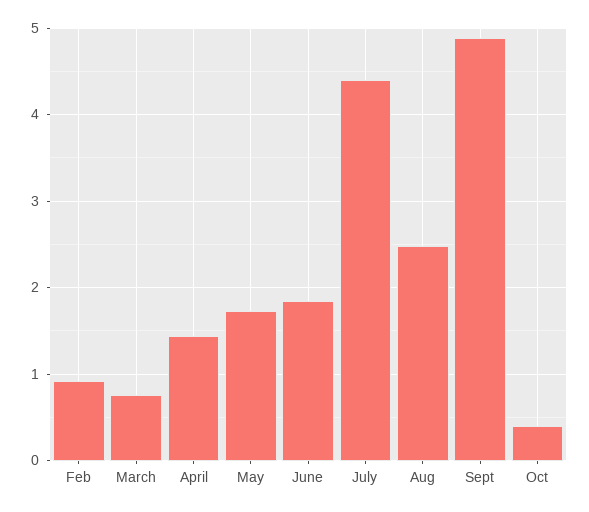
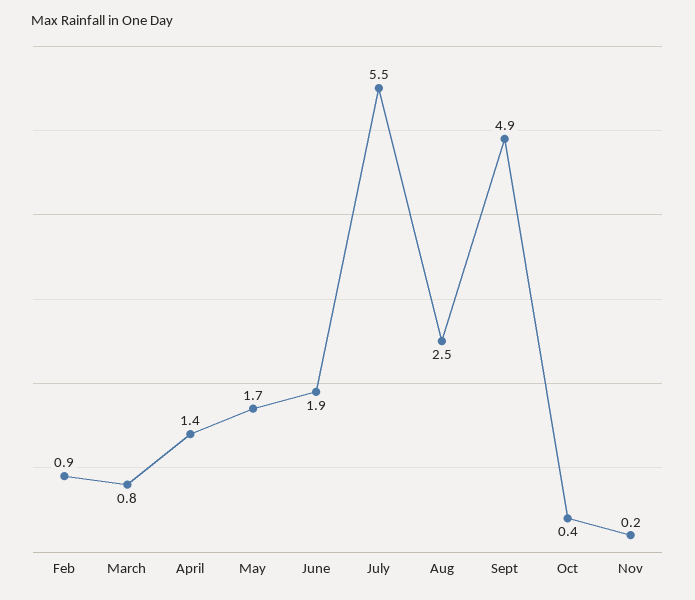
July: 4.4 -> 5.5
Nov: none -> 0.2

